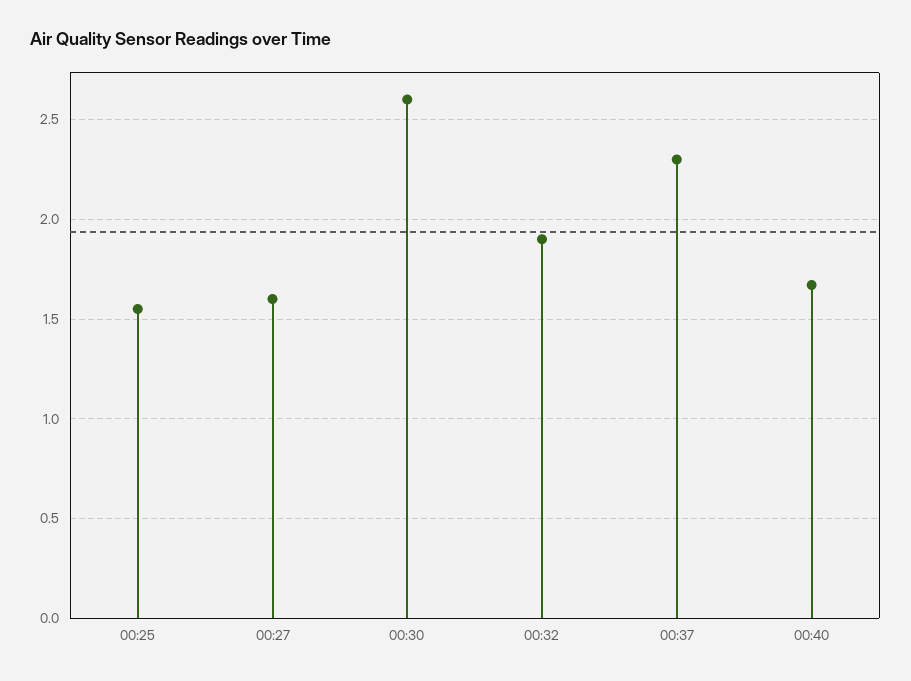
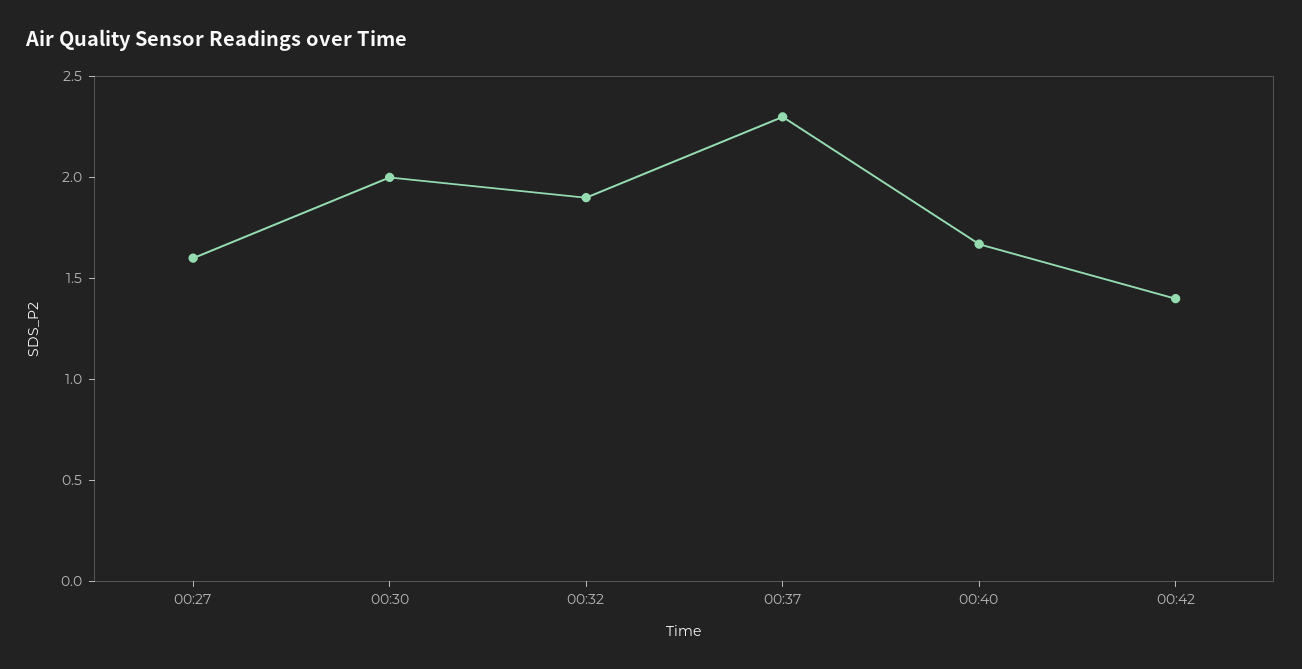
00:25: 1.55 -> none
00:30: 2.6 -> 2
00:42: none -> 1.4

